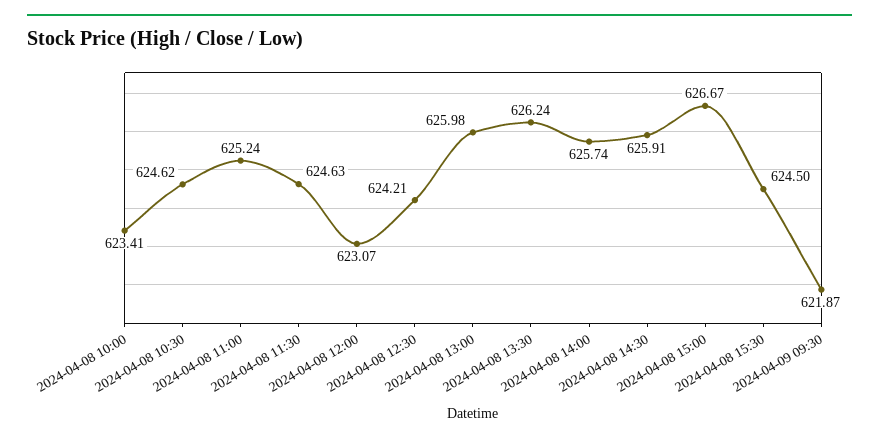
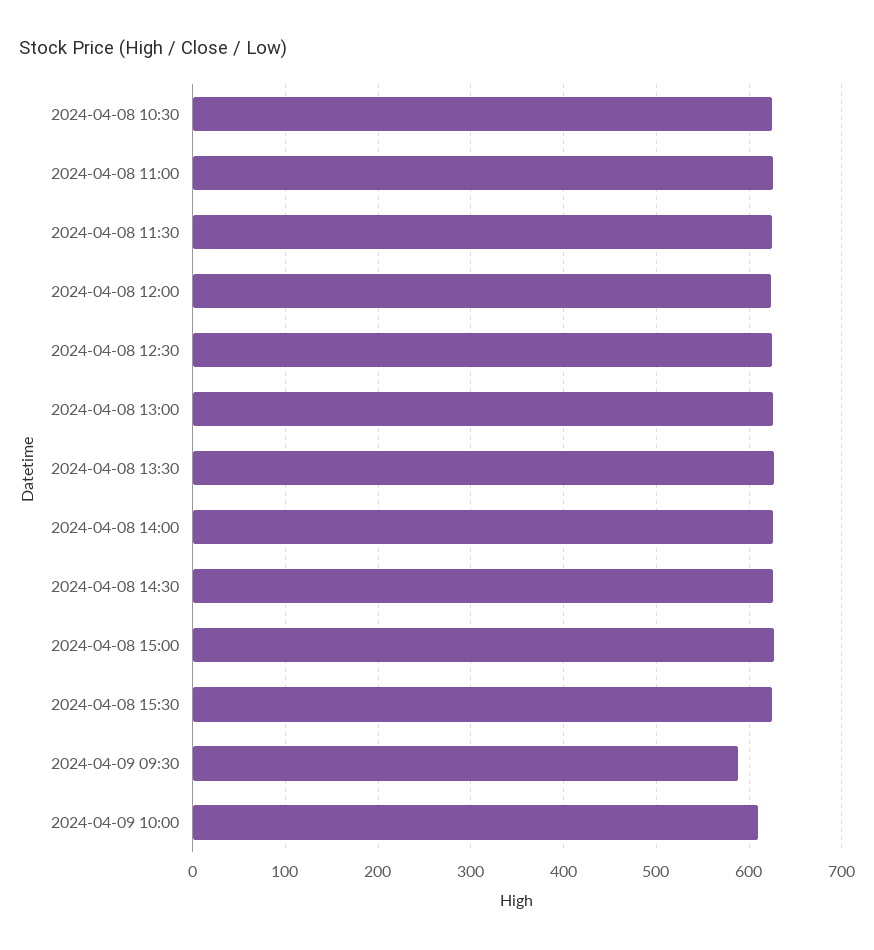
2024-04-08 10:00: 623.41 -> none
2024-04-09 09:30: 621.87 -> 590
2024-04-09 10:00: none -> 610

